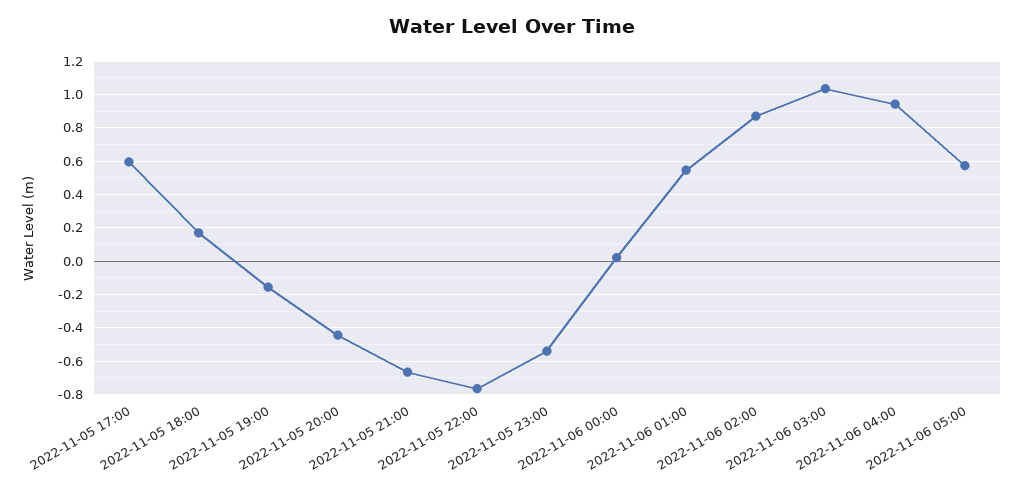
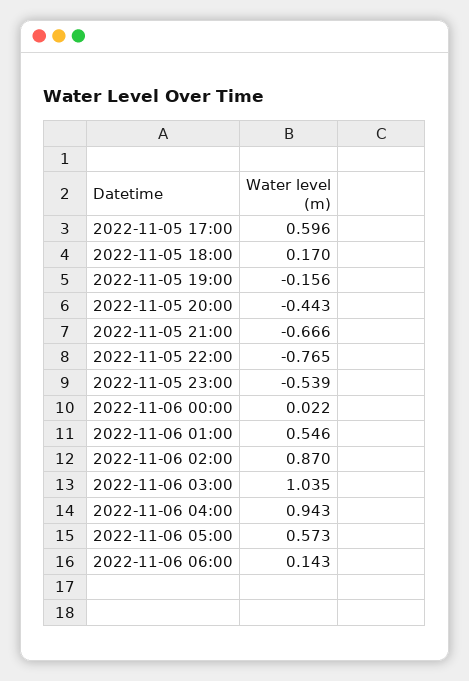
2022-11-06 06:00: none -> 0.143

